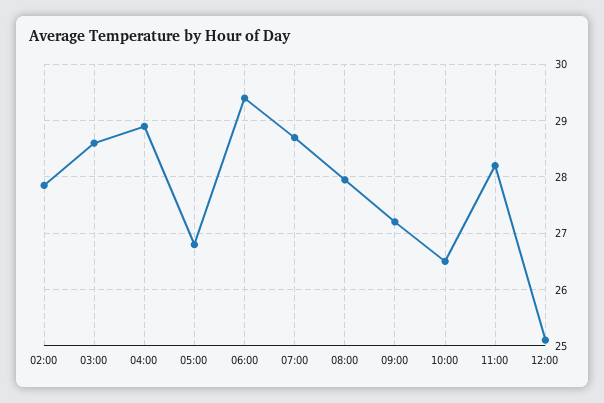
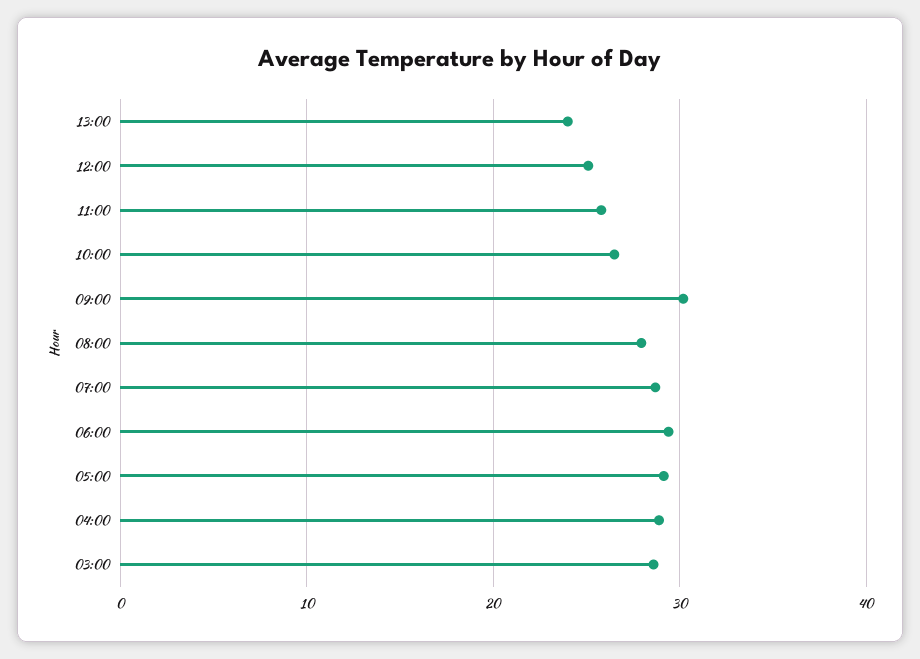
02:00: 27.8 -> none
05:00: 26.8 -> 29
09:00: 27.2 -> 30
11:00: 28.2 -> 26
13:00: none -> 24

